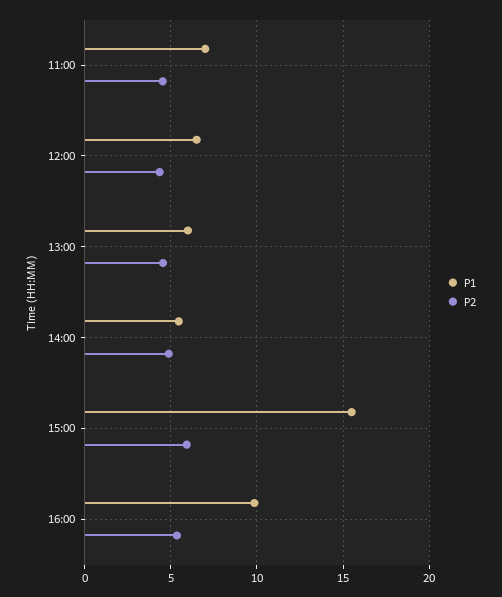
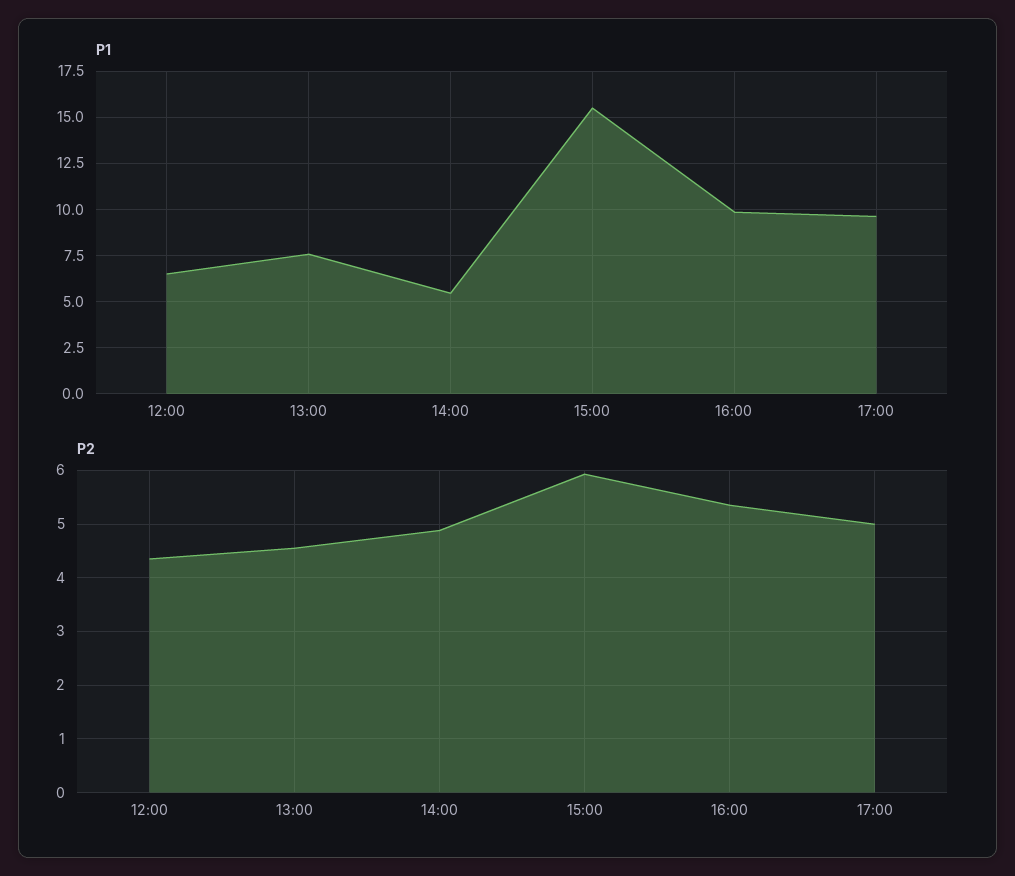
P1, 11:00: 7 -> none
P2, 11:00: 4.5 -> none
P1, 13:00: 6 -> 7.5
P1, 17:00: none -> 9.5
P2, 17:00: none -> 5

